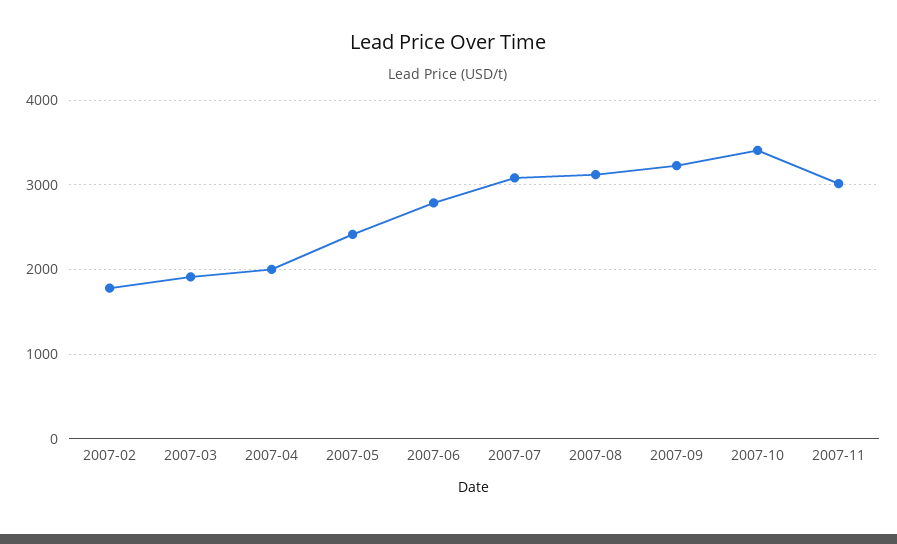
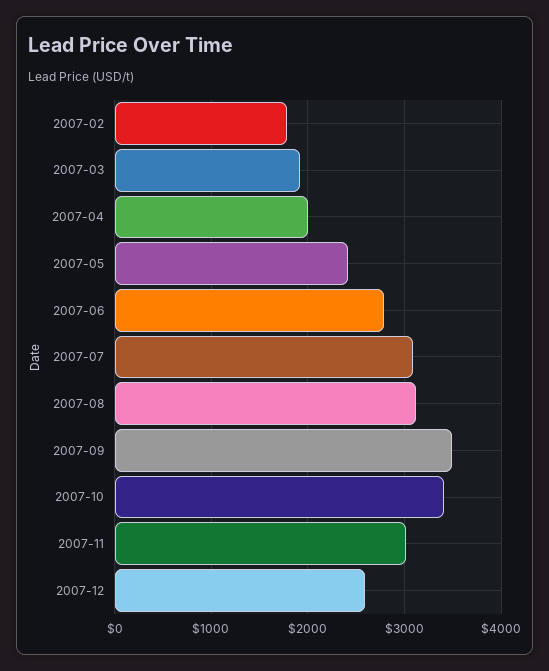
2007-09: 3200 -> 3500
2007-12: none -> 2600

